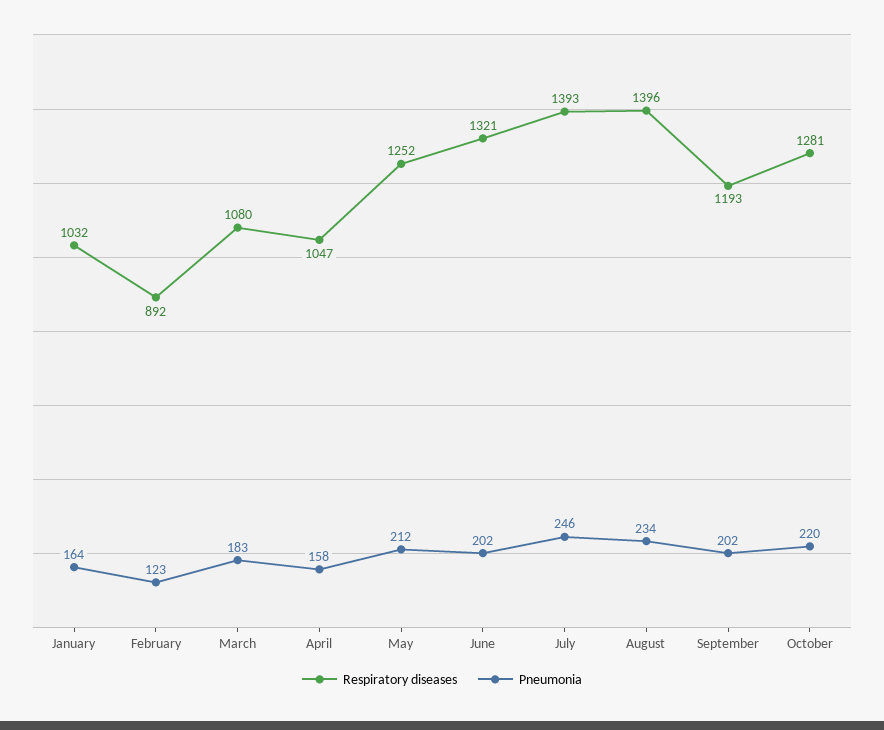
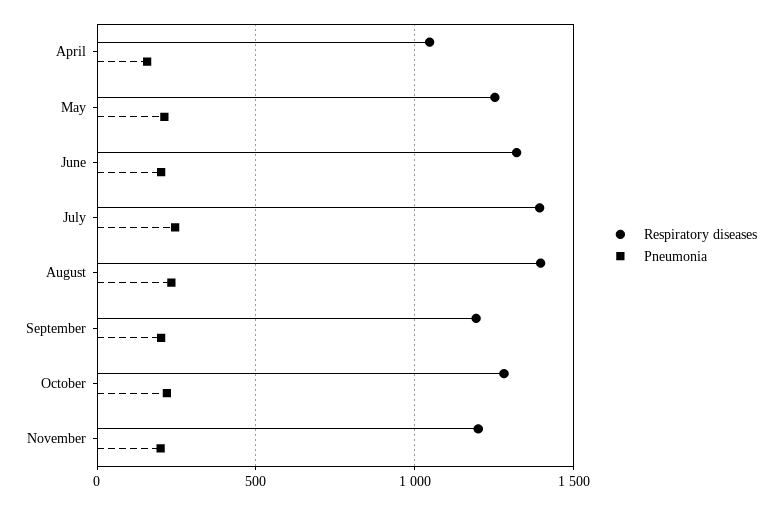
Respiratory diseases, January: 1032 -> none
Pneumonia, January: 164 -> none
Respiratory diseases, February: 892 -> none
Pneumonia, February: 123 -> none
Respiratory diseases, March: 1080 -> none
Pneumonia, March: 183 -> none
Respiratory diseases, November: none -> 1200
Pneumonia, November: none -> 200

